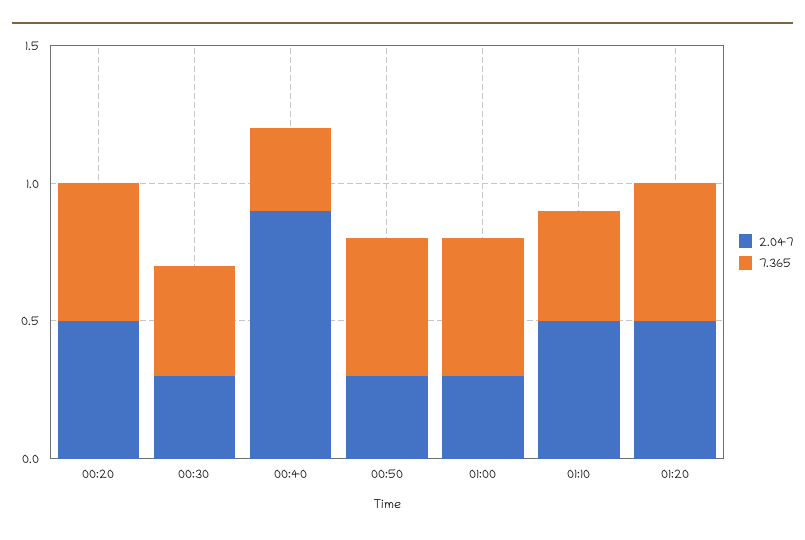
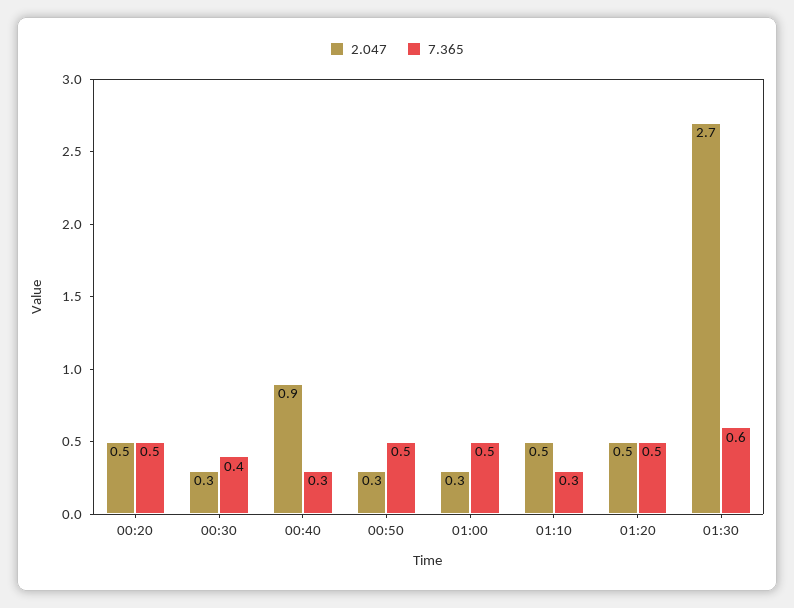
7.365, 01:10: 0.4 -> 0.3
2.047, 01:30: none -> 2.7
7.365, 01:30: none -> 0.6

